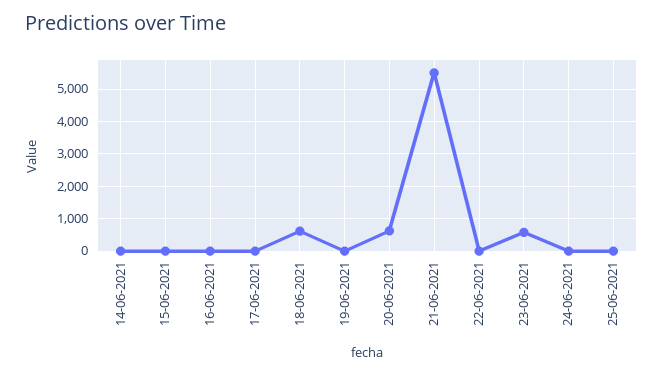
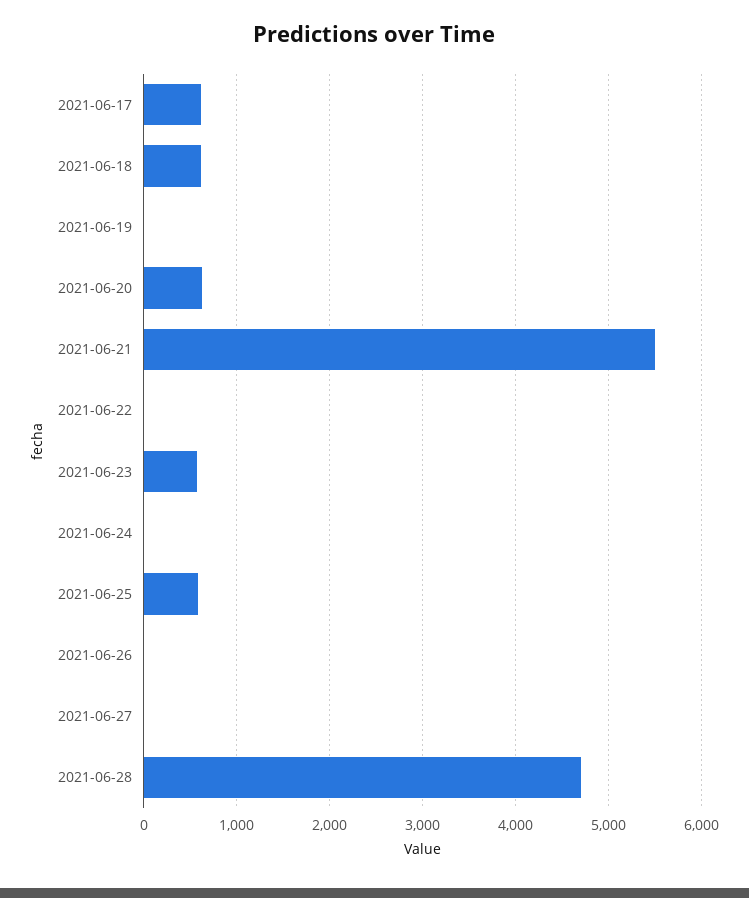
14-06-2021: 0 -> none
15-06-2021: 0 -> none
16-06-2021: 0 -> none
17-06-2021: 0 -> 600
25-06-2021: 0 -> 600
2021-06-26: none -> 0
2021-06-27: none -> 0
2021-06-28: none -> 4700

